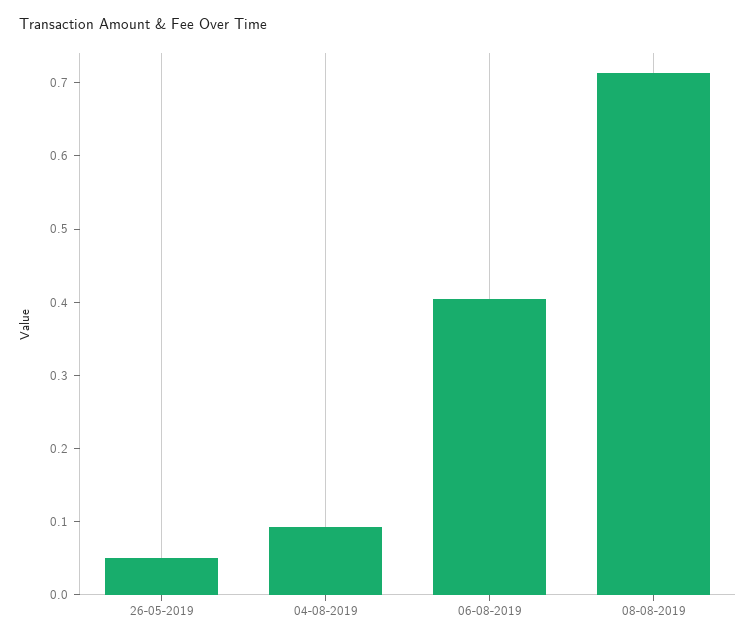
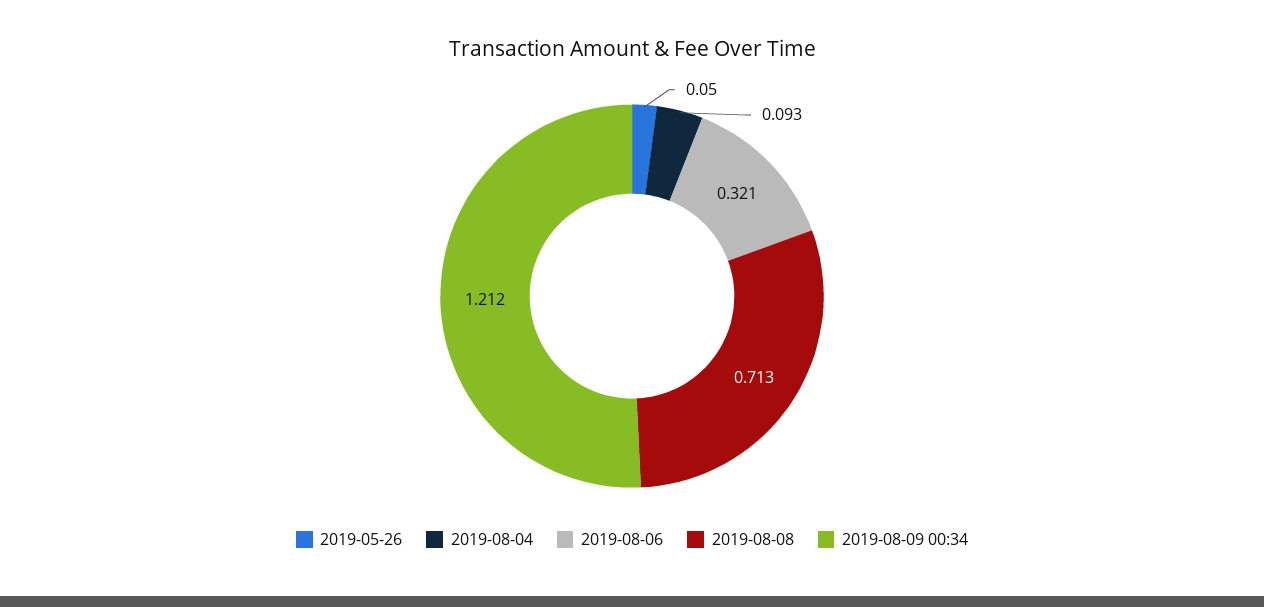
06-08-2019: 0.4 -> 0.321
2019-08-09 00:34: none -> 1.212

